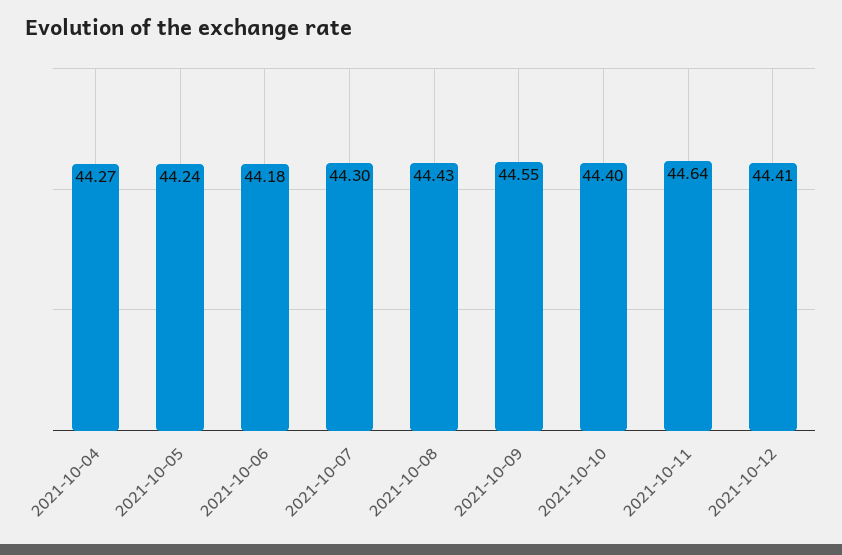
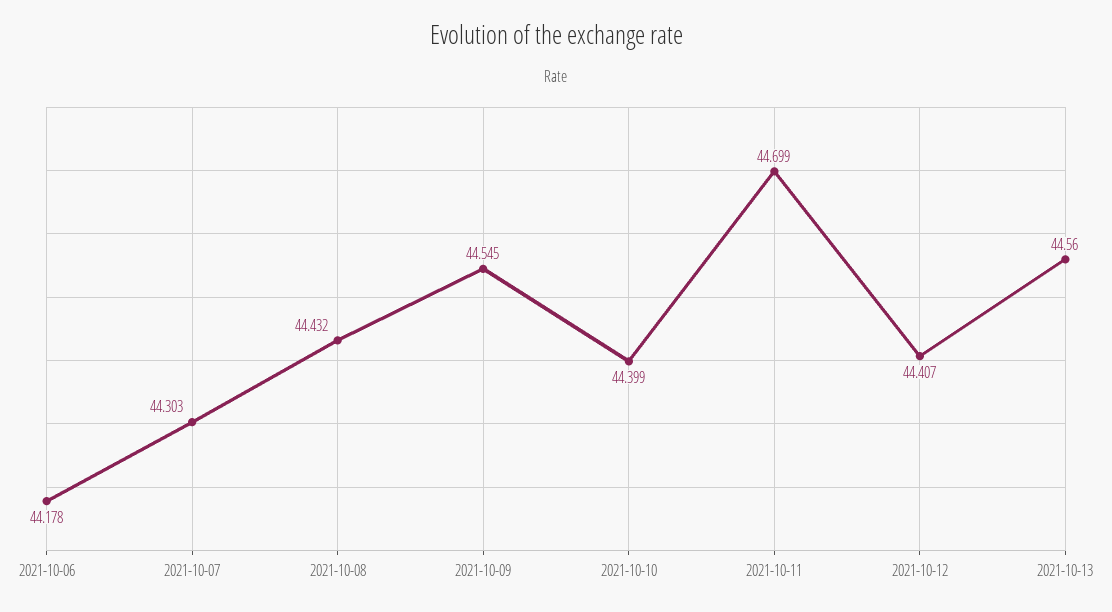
2021-10-04: 44.27 -> none
2021-10-05: 44.24 -> none
2021-10-11: 44.64 -> 44.699
2021-10-13: none -> 44.56

